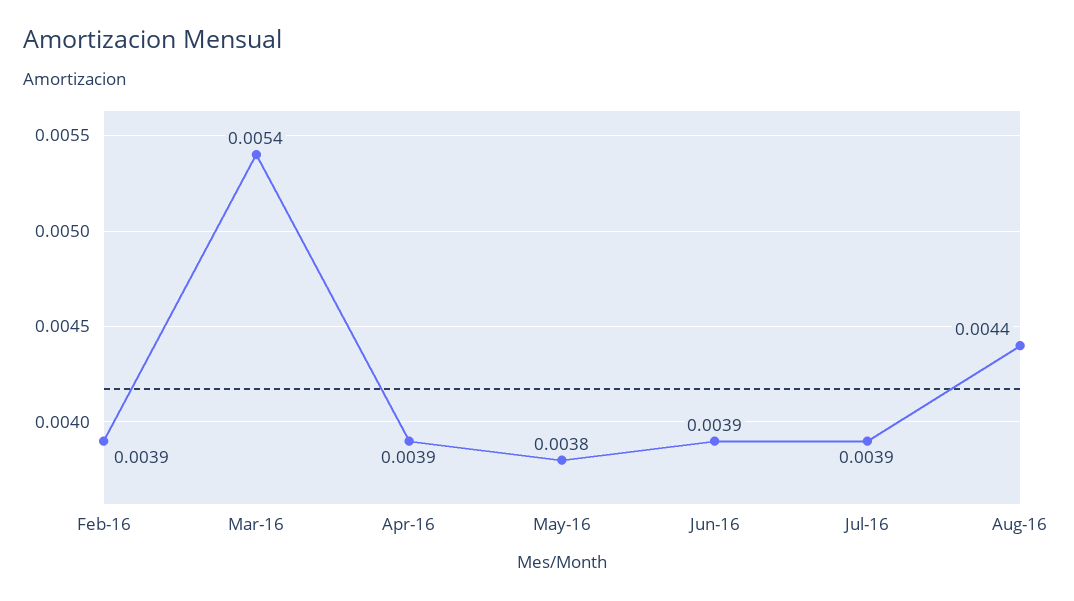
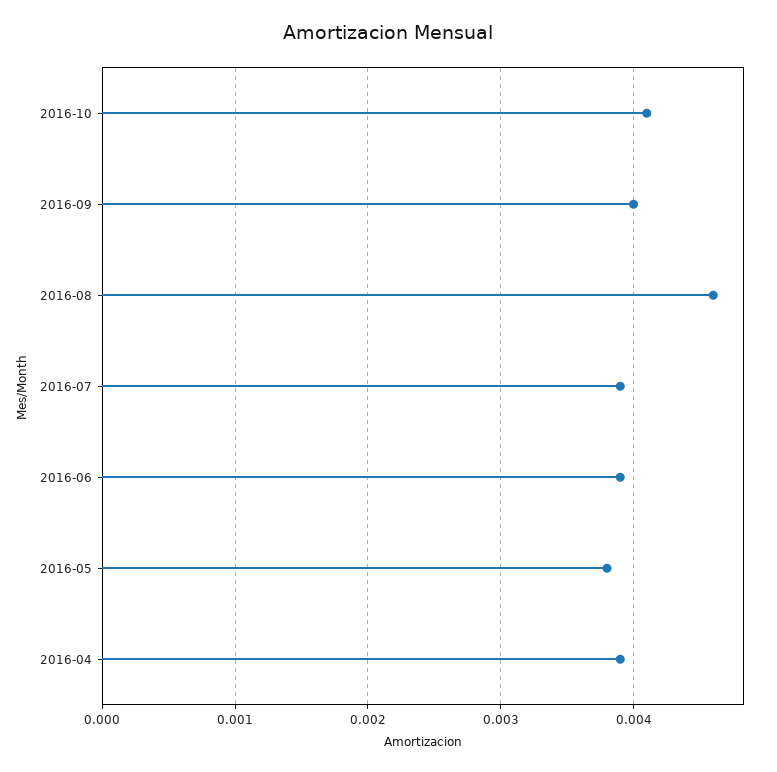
Feb-16: 0.0039 -> none
Mar-16: 0.0054 -> none
Aug-16: 0.0044 -> 0.0046
2016-10: none -> 0.0041
2016-09: none -> 0.004

